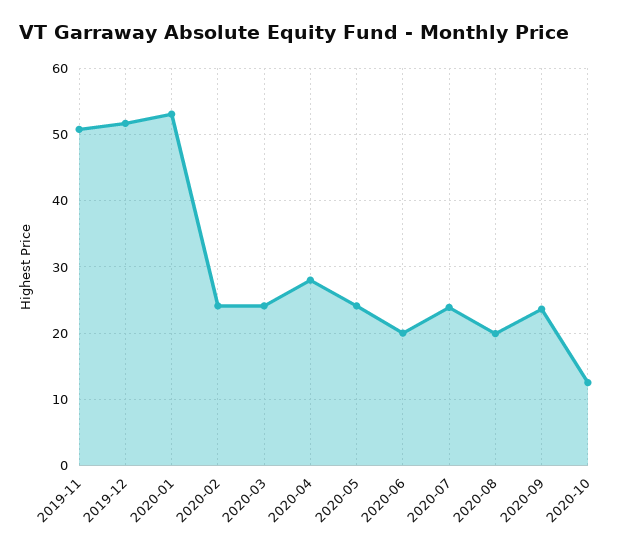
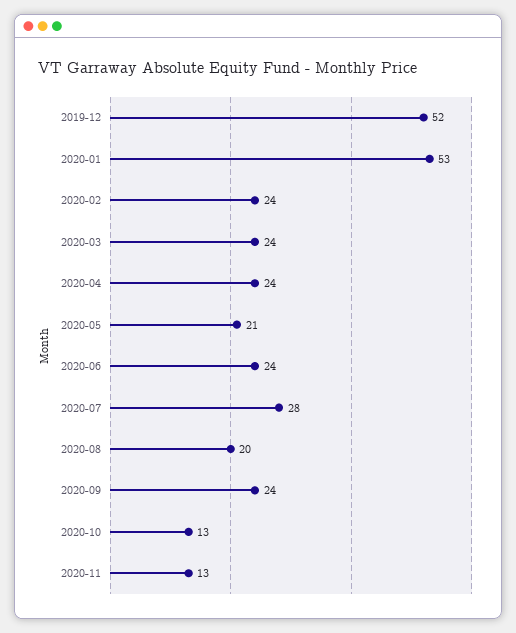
2019-11: 51 -> none
2020-04: 28 -> 24
2020-05: 24 -> 21
2020-06: 20 -> 24
2020-07: 24 -> 28
2020-11: none -> 13

